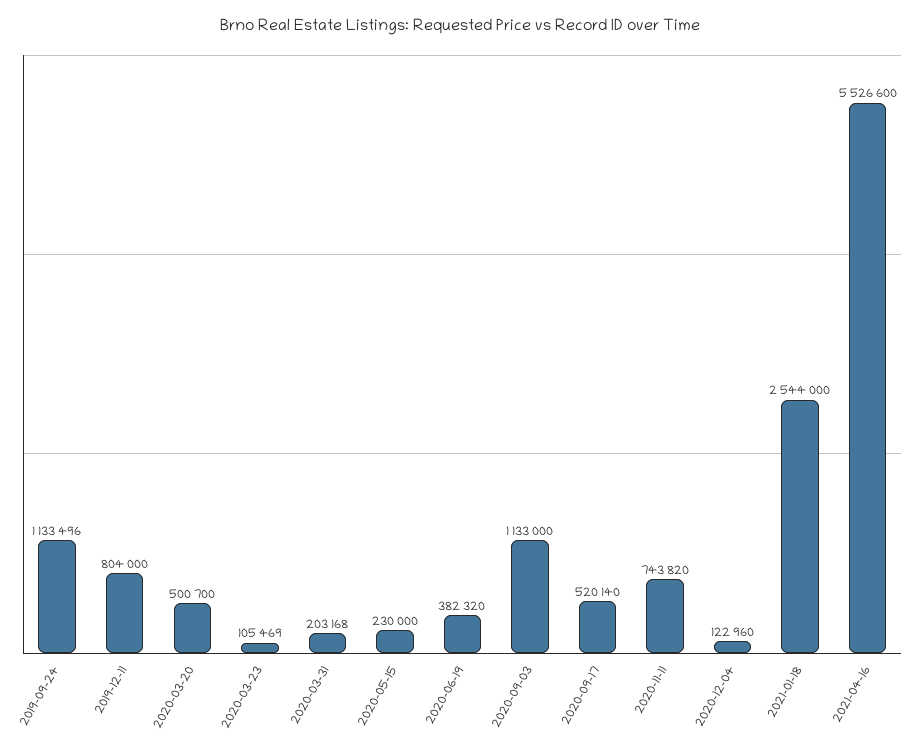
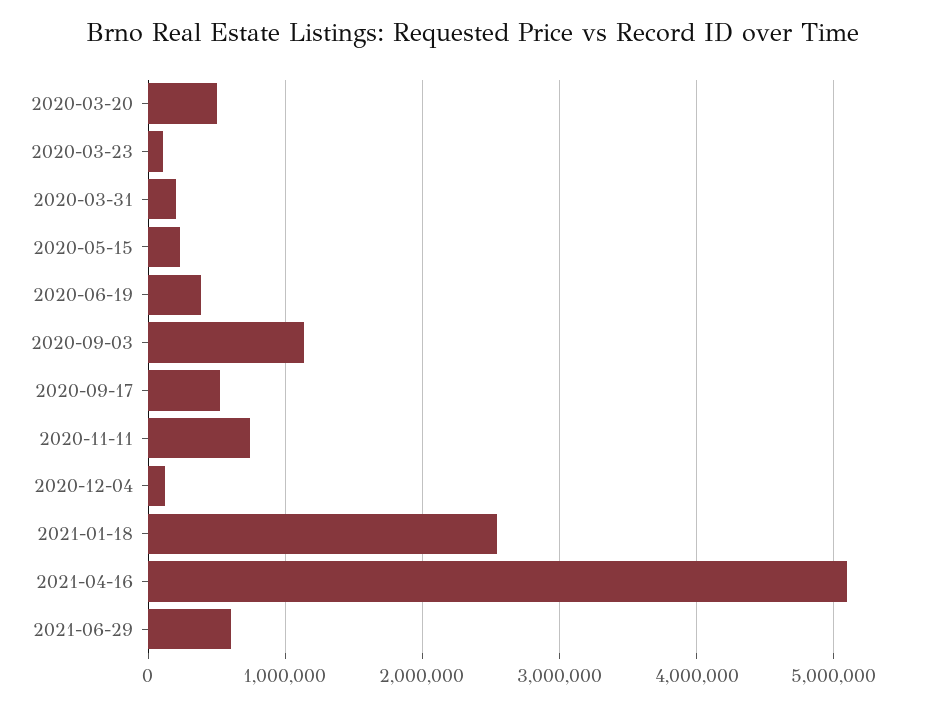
2019-09-24: 1133496 -> none
2019-12-11: 804000 -> none
2021-04-16: 5526600 -> 5100000
2021-06-29: none -> 600000

